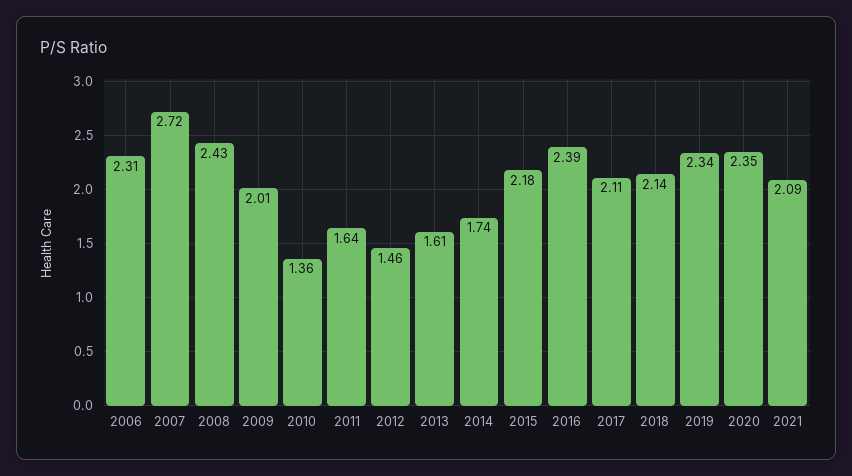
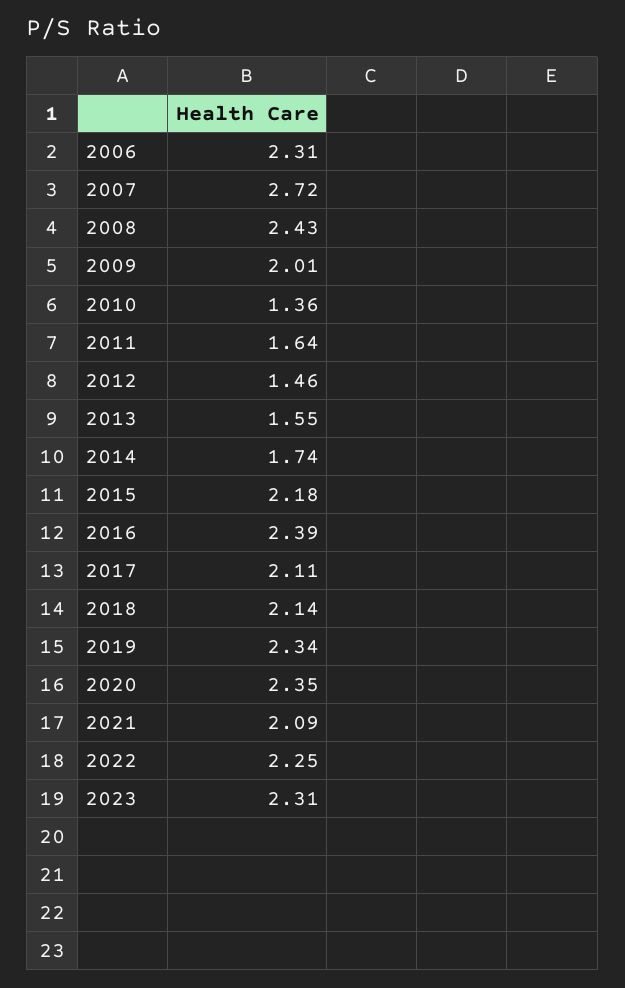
2013: 1.61 -> 1.55
2022: none -> 2.25
2023: none -> 2.31

